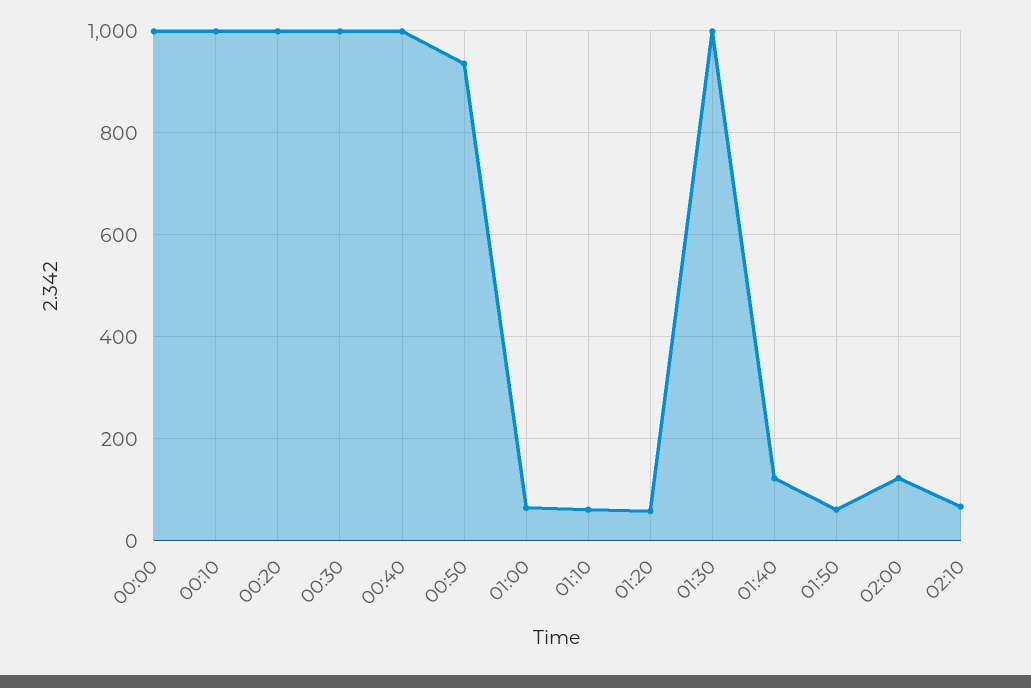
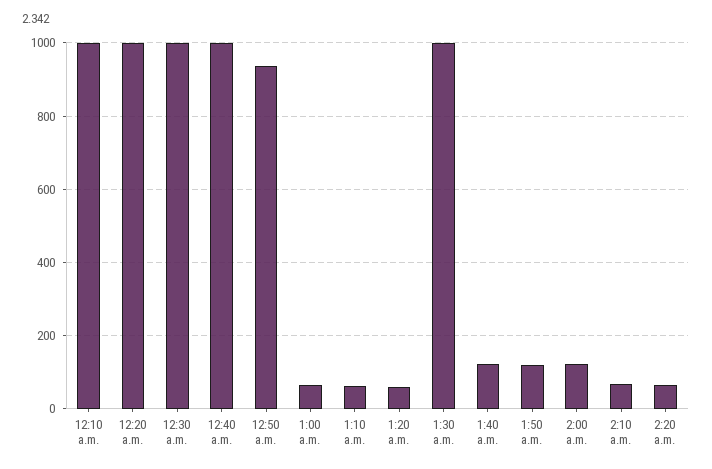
00:00: 1000 -> none
01:50: 60 -> 120
2:20 a.m.: none -> 60

